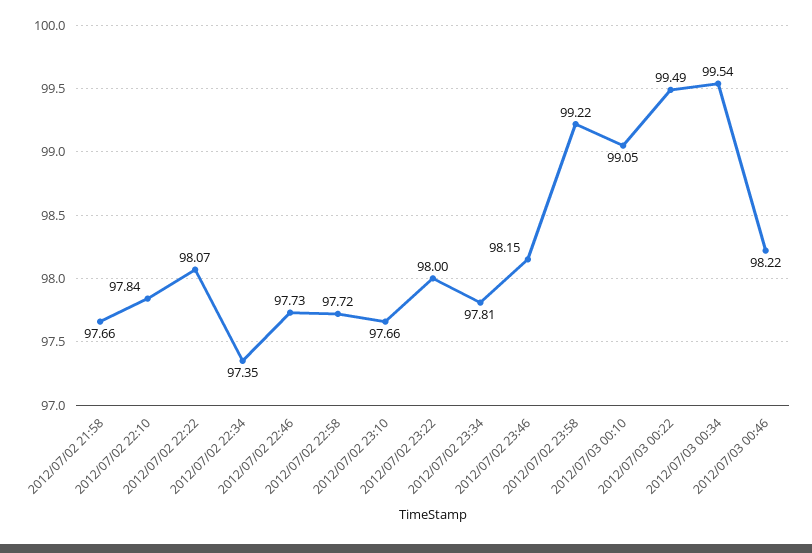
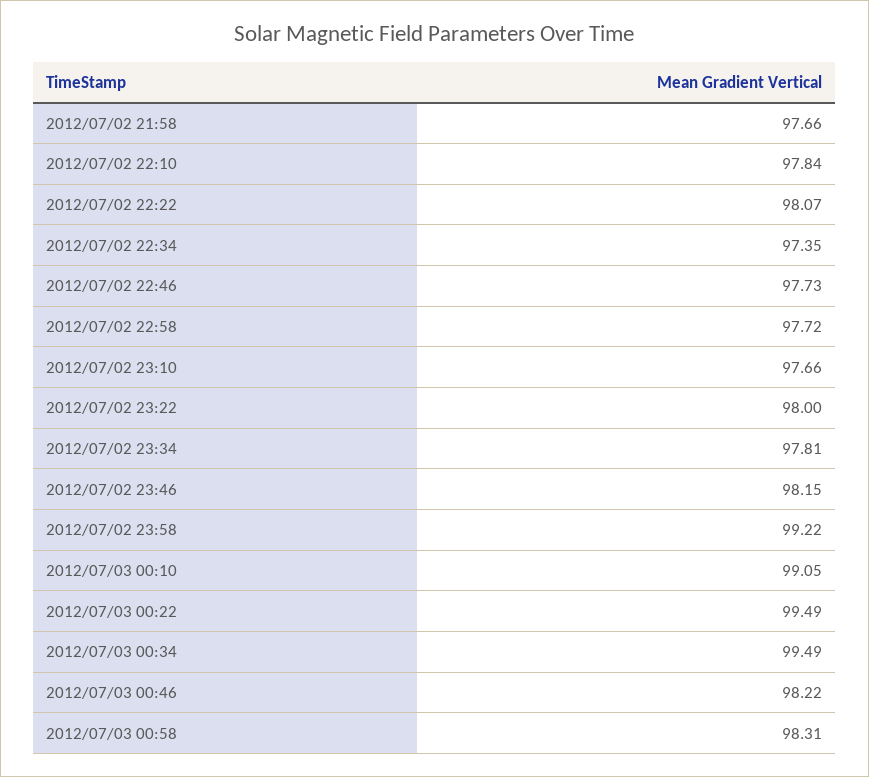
2012/07/03 00:34: 99.54 -> 99.49
2012/07/03 00:58: none -> 98.31

